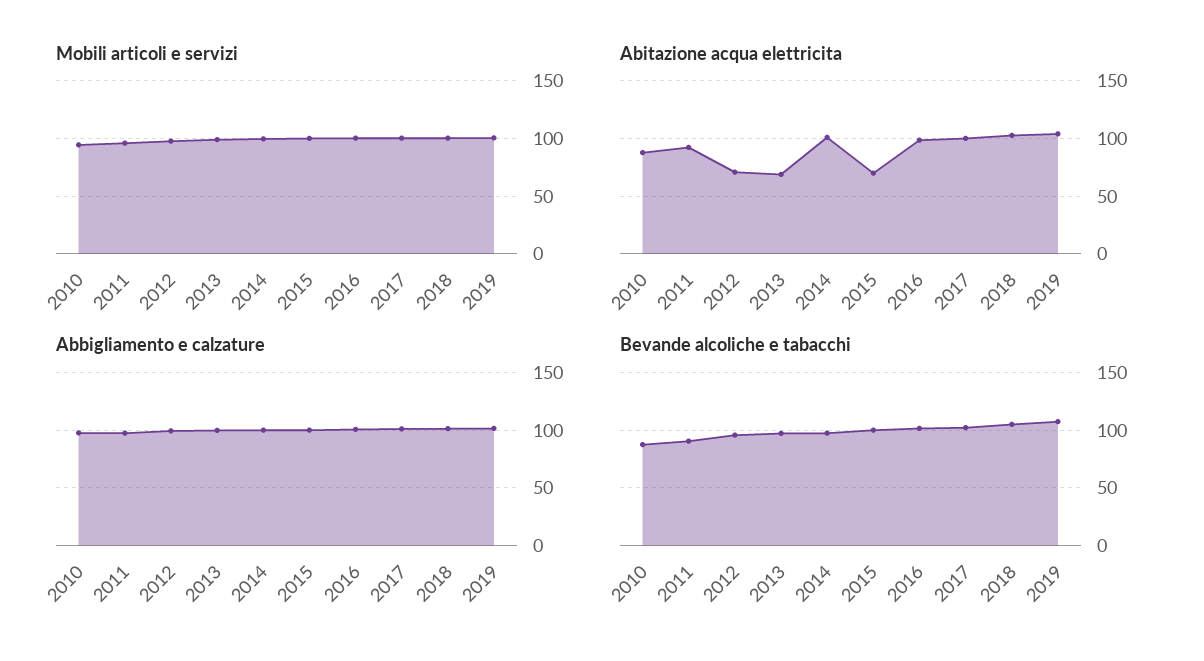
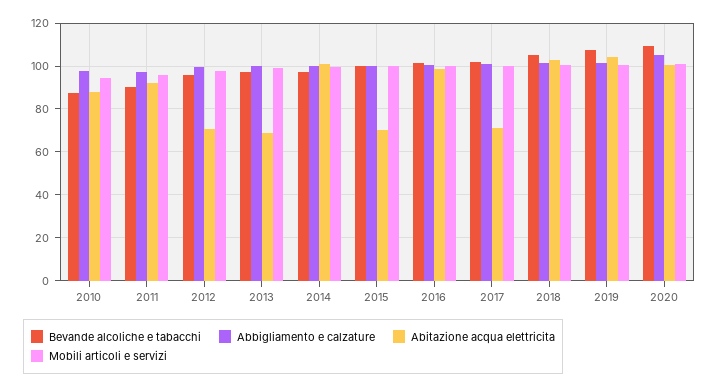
Abitazione acqua elettricita, 2017: 100 -> 70
Bevande alcoliche e tabacchi, 2020: none -> 110
Abbigliamento e calzature, 2020: none -> 105
Abitazione acqua elettricita, 2020: none -> 100
Mobili articoli e servizi, 2020: none -> 100

